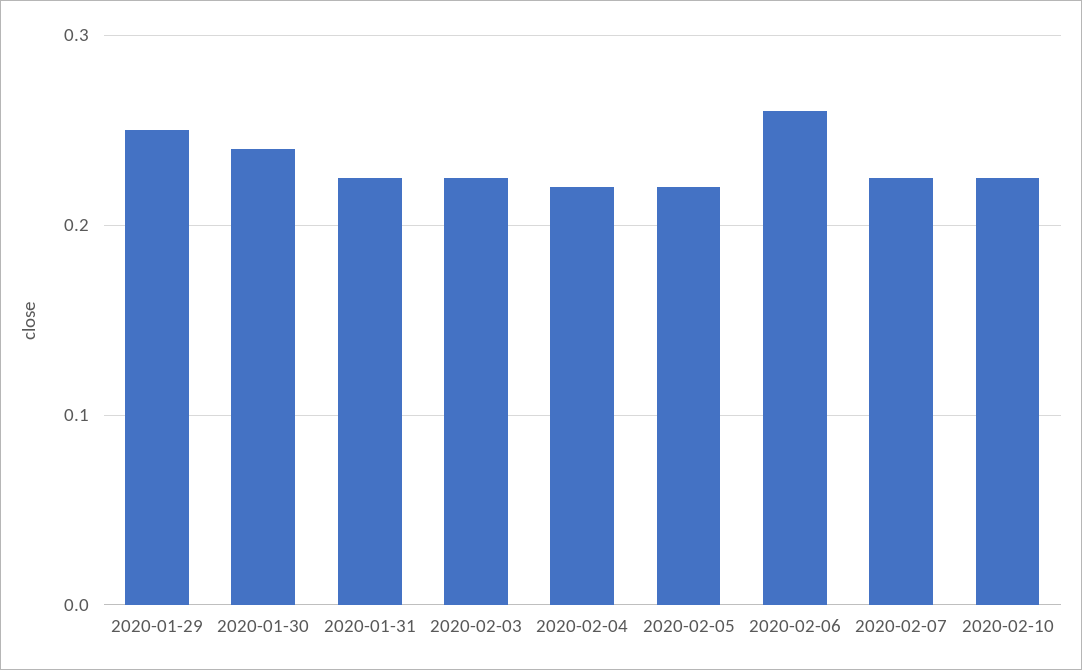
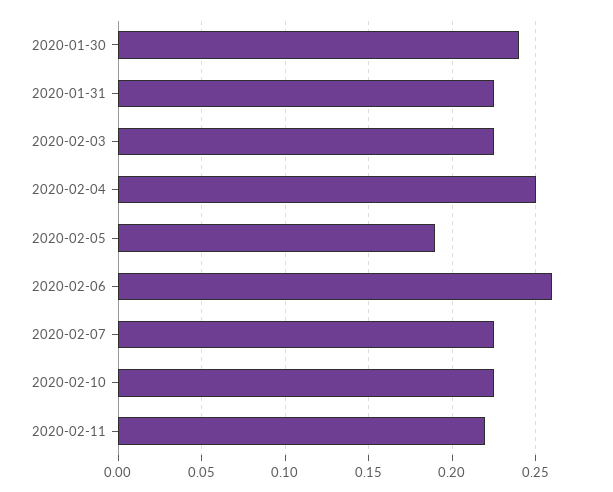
2020-01-29: 0.25 -> none
2020-02-04: 0.22 -> 0.25
2020-02-05: 0.22 -> 0.19
2020-02-11: none -> 0.22

